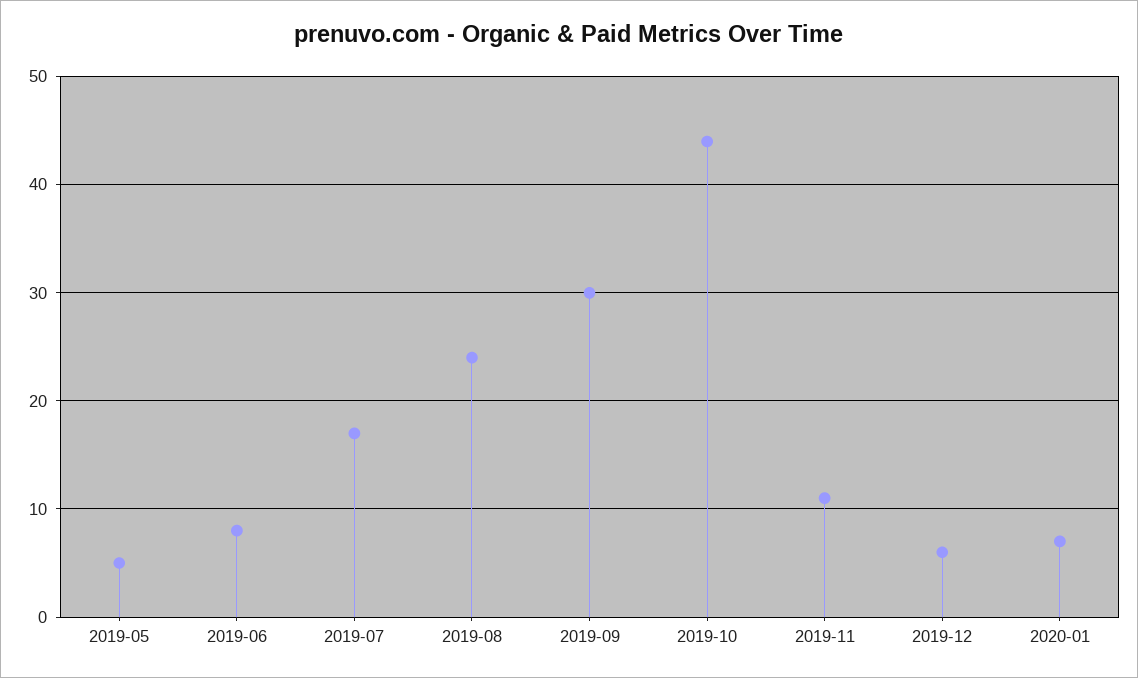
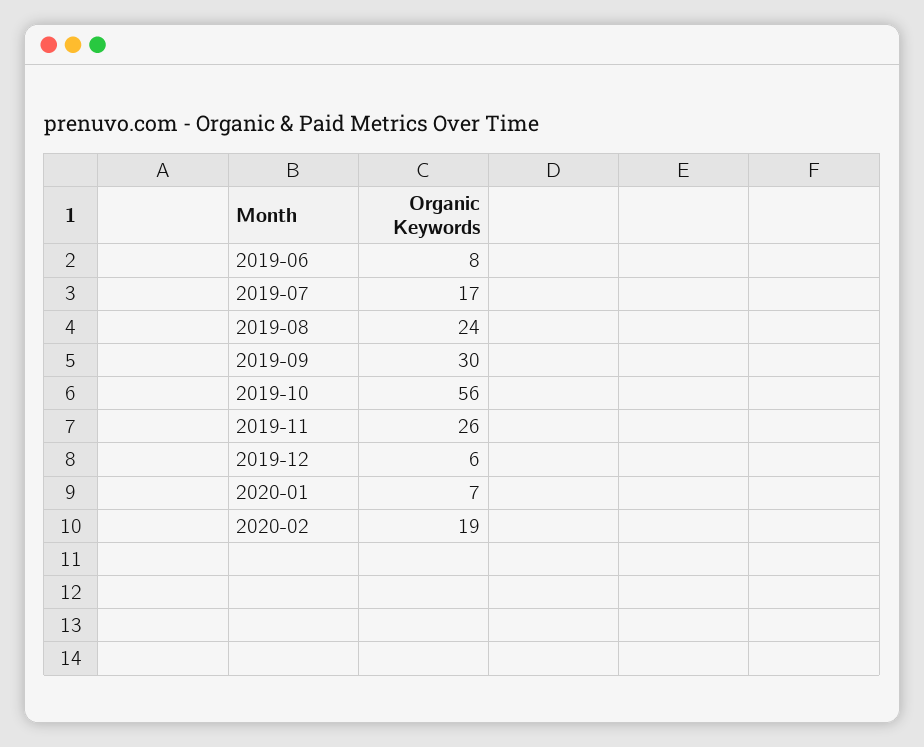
2019-05: 5 -> none
2019-10: 44 -> 56
2019-11: 11 -> 26
2020-02: none -> 19

